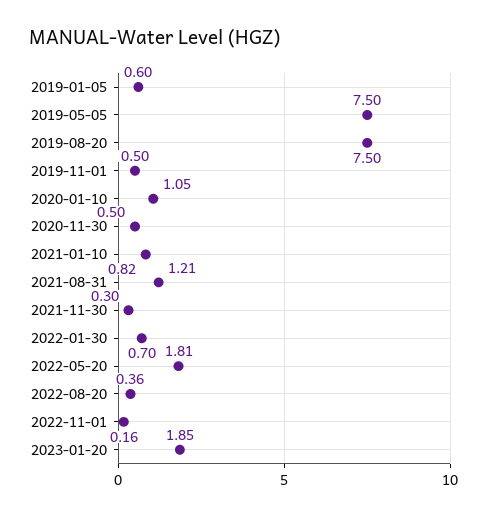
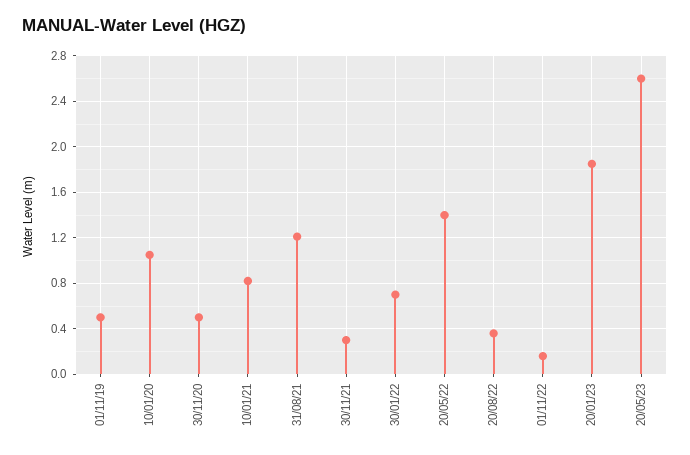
2019-01-05: 0.6 -> none
2019-05-05: 7.5 -> none
2019-08-20: 7.5 -> none
2022-05-20: 1.81 -> 1.4
20/05/23: none -> 2.6

